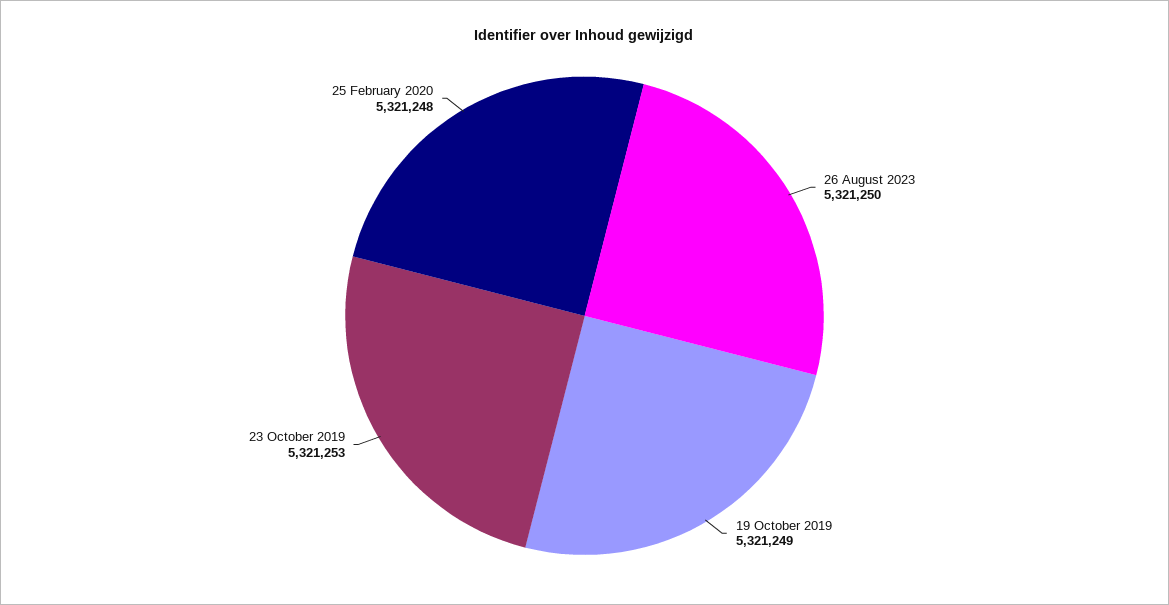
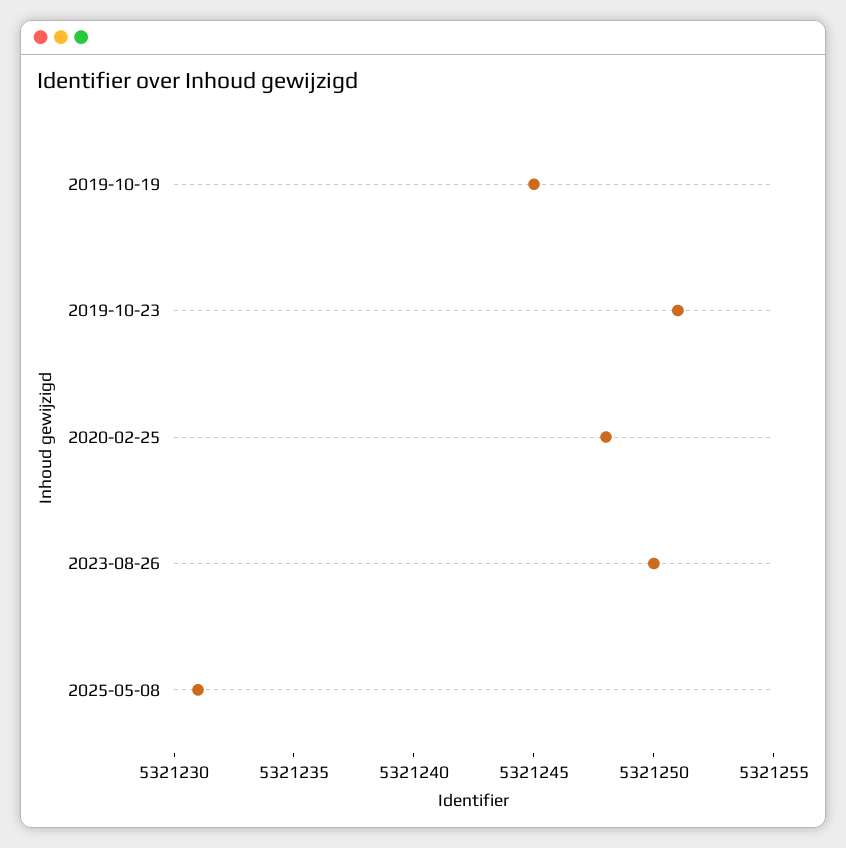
19 October 2019: 5321249 -> 5321245
23 October 2019: 5321253 -> 5321251
2025-05-08: none -> 5321231

